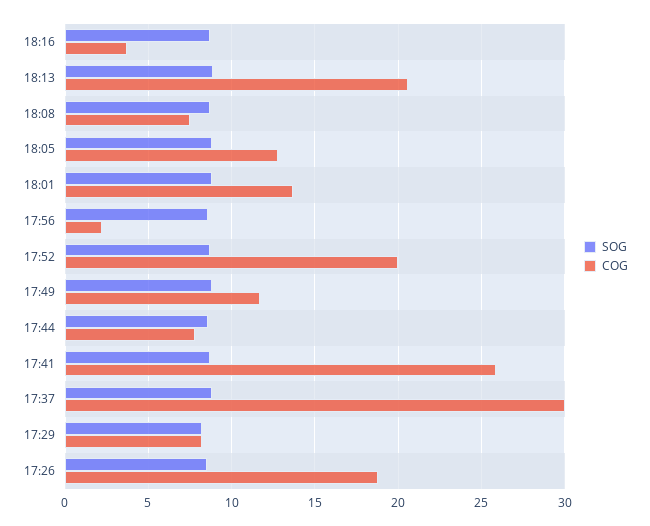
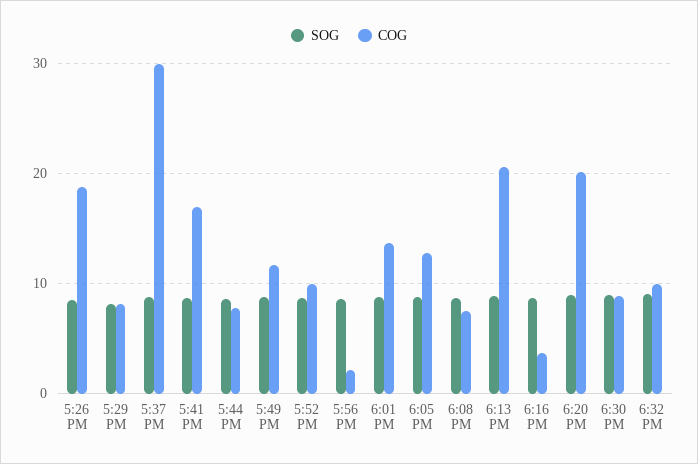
COG, 17:52: 20 -> 10
COG, 17:41: 26 -> 17
SOG, 6:20 PM: none -> 9
COG, 6:20 PM: none -> 20
SOG, 6:30 PM: none -> 9
COG, 6:30 PM: none -> 9
SOG, 6:32 PM: none -> 9
COG, 6:32 PM: none -> 10

